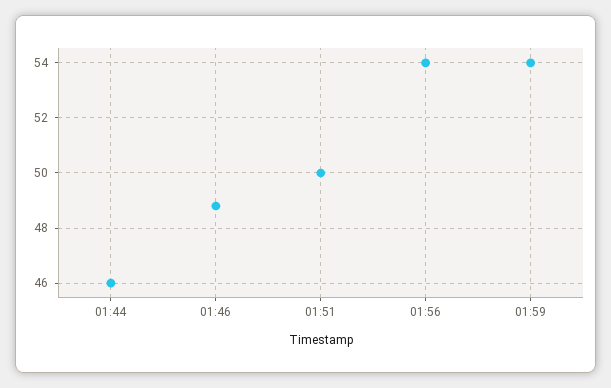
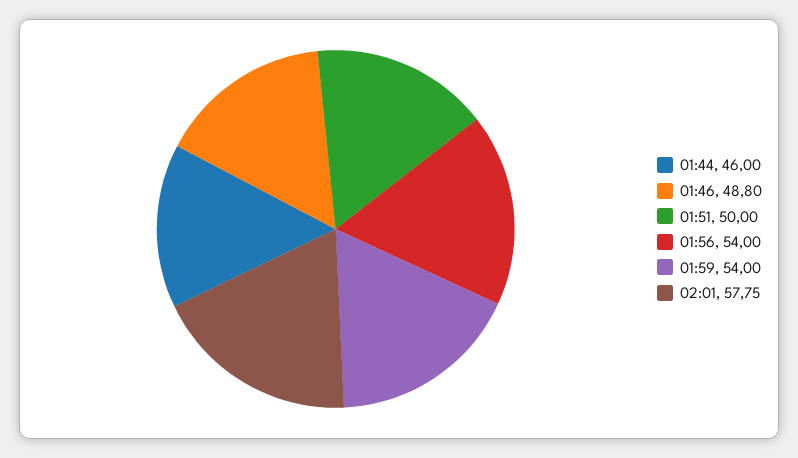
02:01: none -> 57.75

